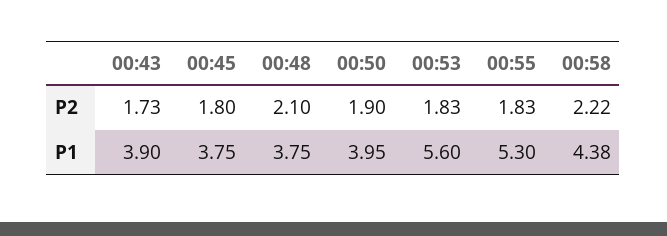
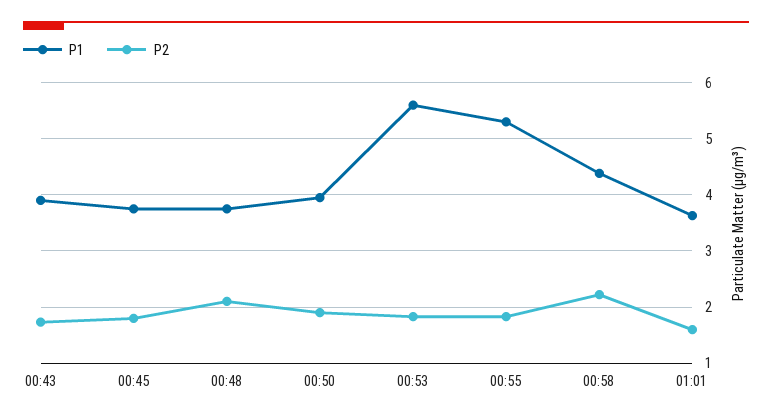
P1, 01:01: none -> 3.6
P2, 01:01: none -> 1.6

